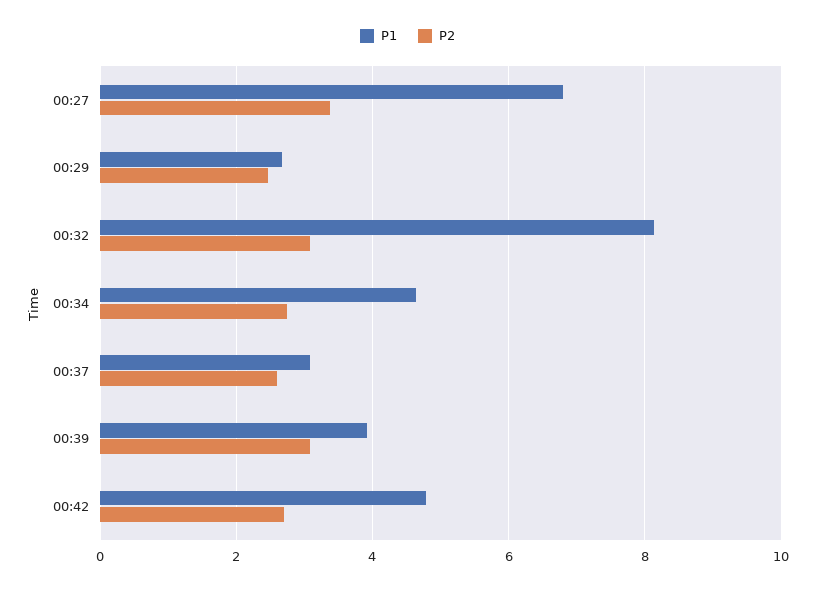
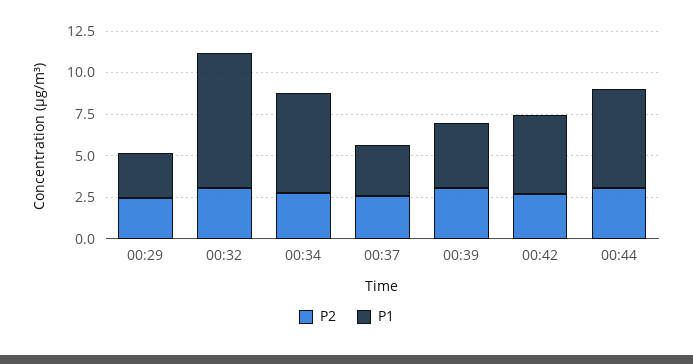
P1, 00:27: 6.8 -> none
P2, 00:27: 3.4 -> none
P1, 00:34: 4.6 -> 6
P2, 00:44: none -> 3
P1, 00:44: none -> 6

